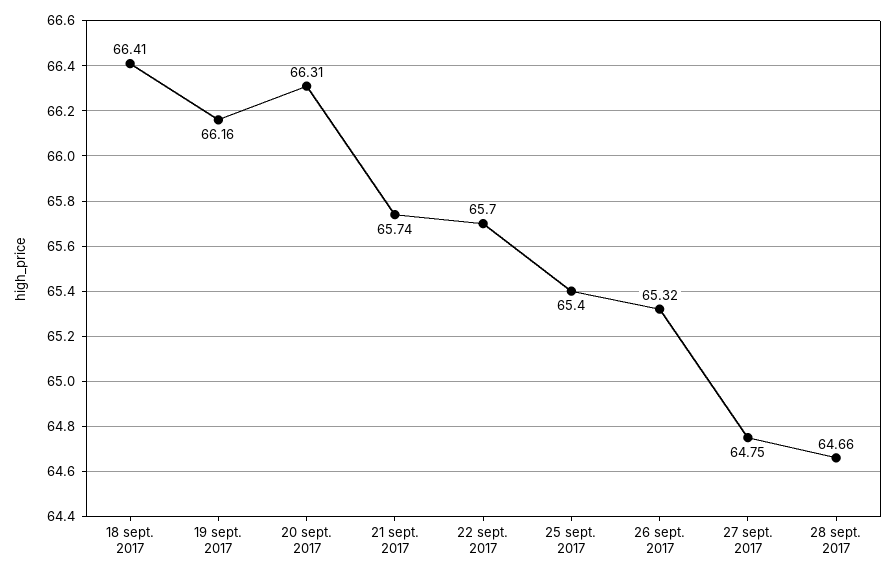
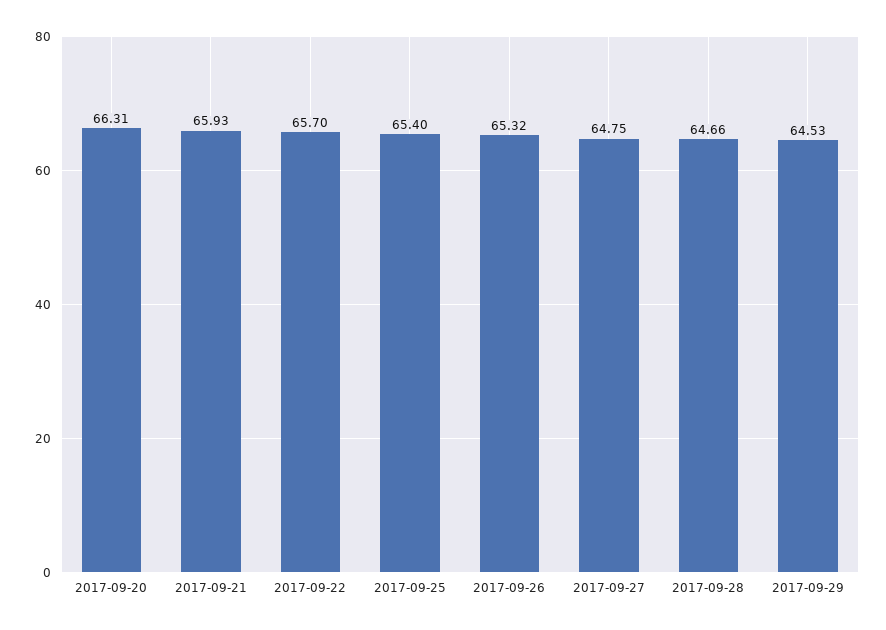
18 sept. 2017: 66.41 -> none
19 sept. 2017: 66.16 -> none
21 sept. 2017: 65.74 -> 65.93
2017-09-29: none -> 64.53

